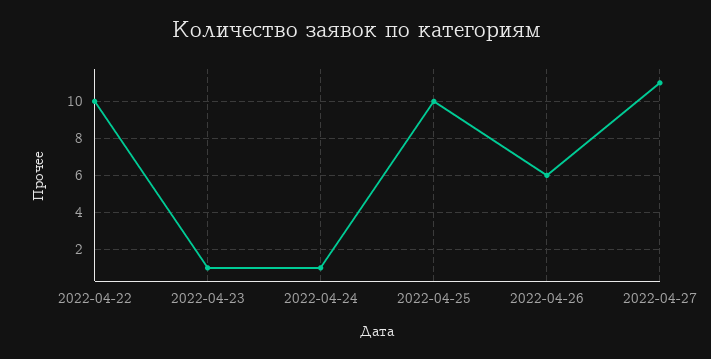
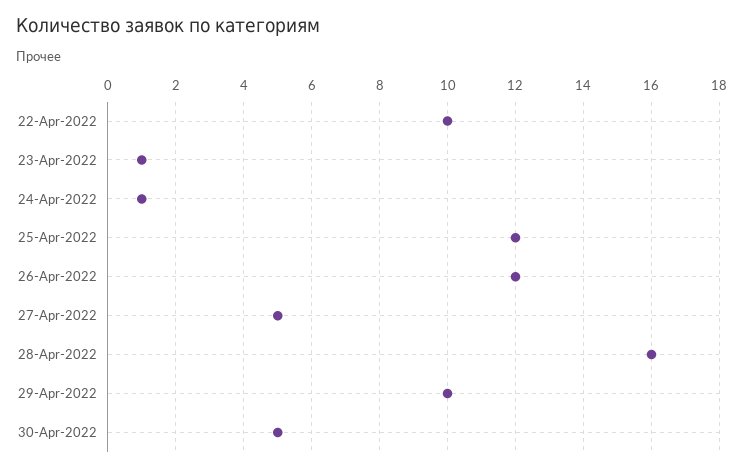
2022-04-25: 10 -> 12
2022-04-26: 6 -> 12
2022-04-27: 11 -> 5
28-Apr-2022: none -> 16
29-Apr-2022: none -> 10
30-Apr-2022: none -> 5

